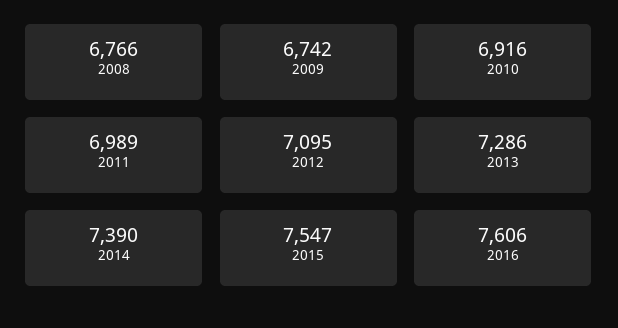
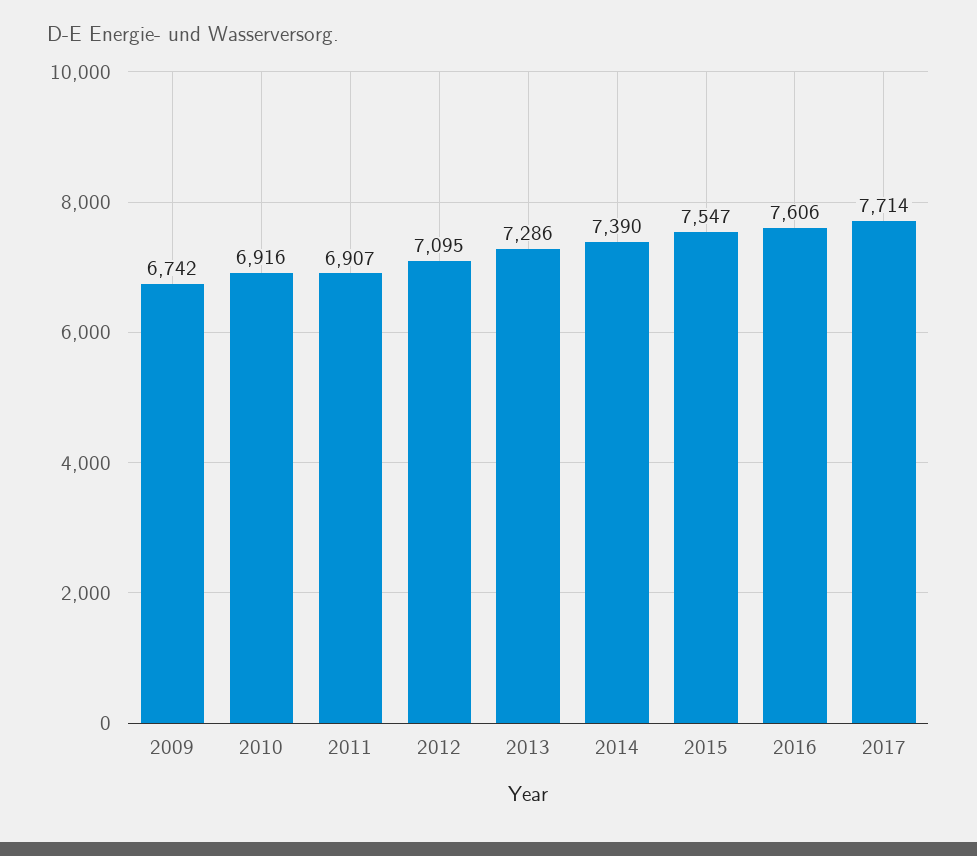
2008: 6766 -> none
2011: 6989 -> 6907
2017: none -> 7714

